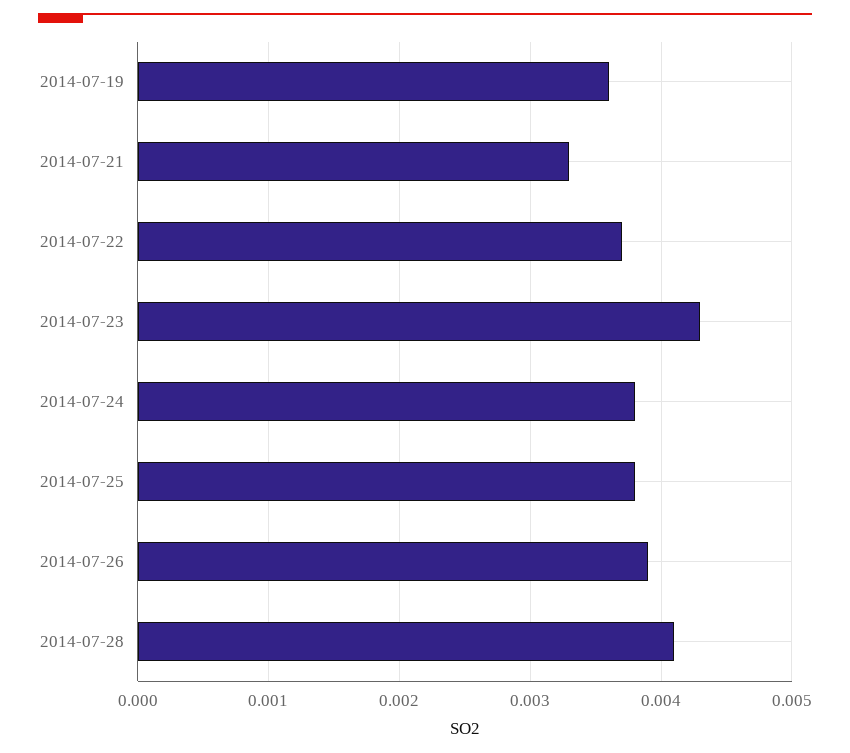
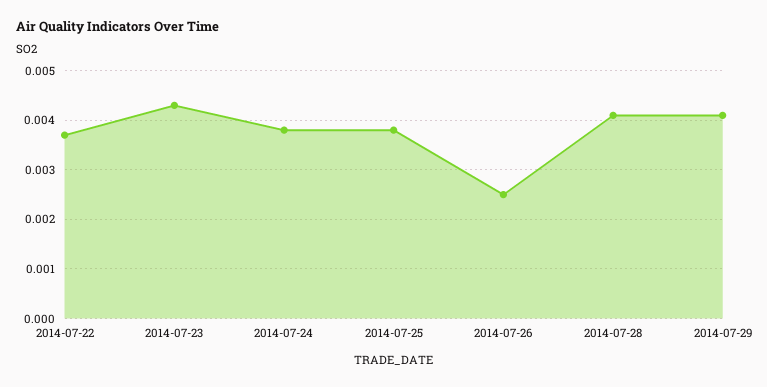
2014-07-19: 0.0036 -> none
2014-07-21: 0.0033 -> none
2014-07-26: 0.0039 -> 0.0025
2014-07-29: none -> 0.004

